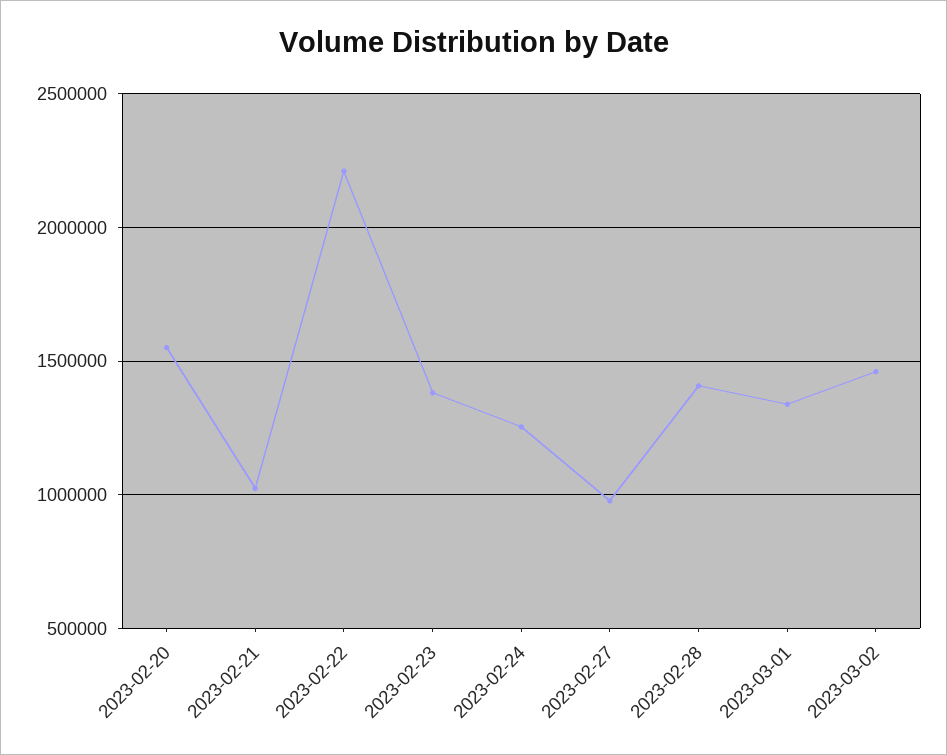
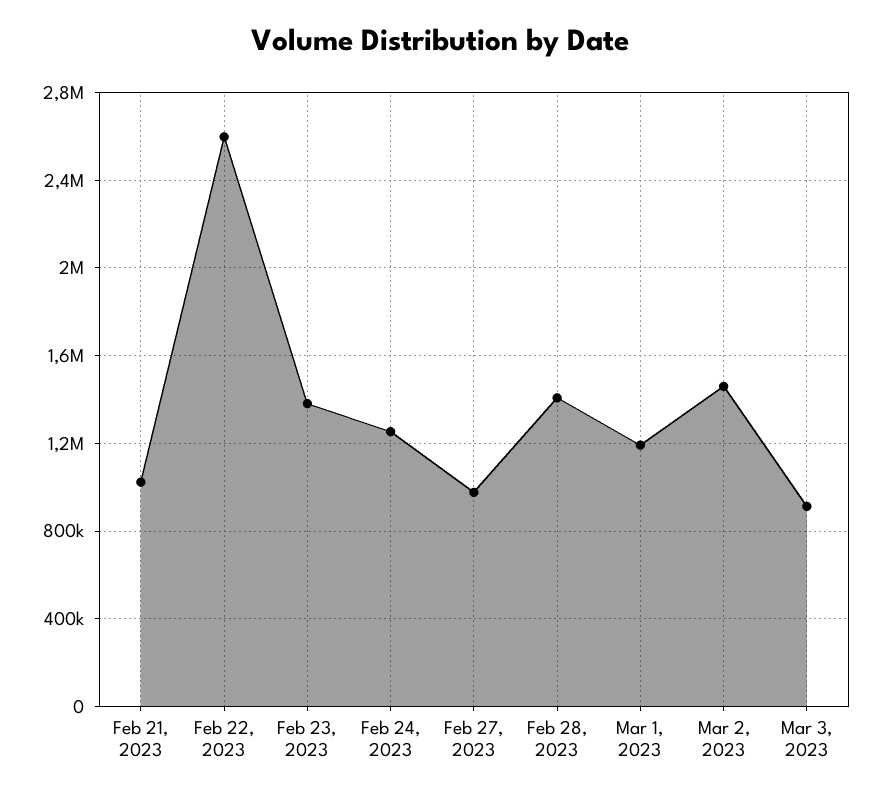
2023-02-20: 1550000 -> none
2023-02-22: 2200000 -> 2600000
2023-03-01: 1350000 -> 1200000
Mar 3, 2023: none -> 900000

